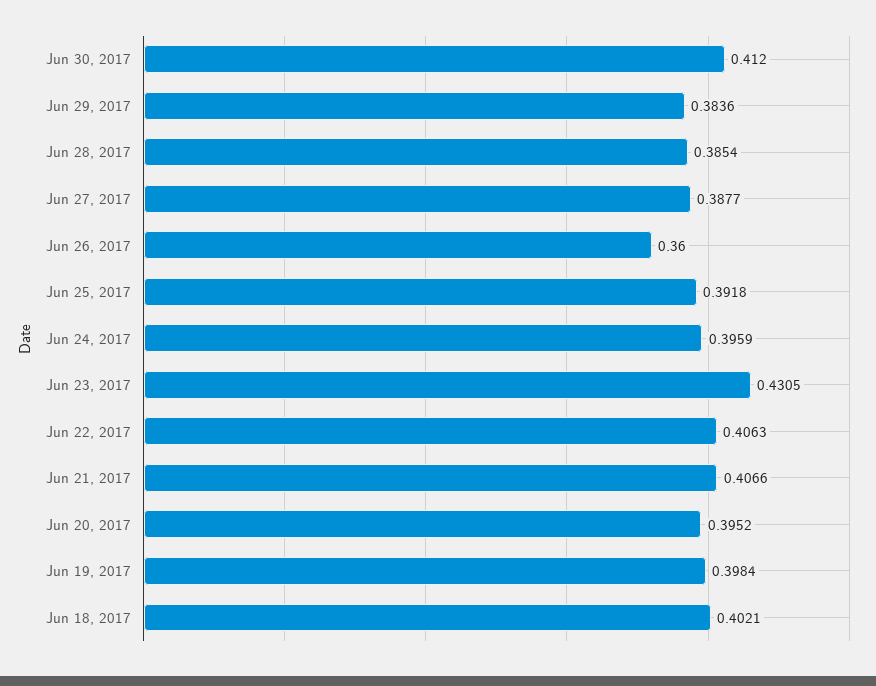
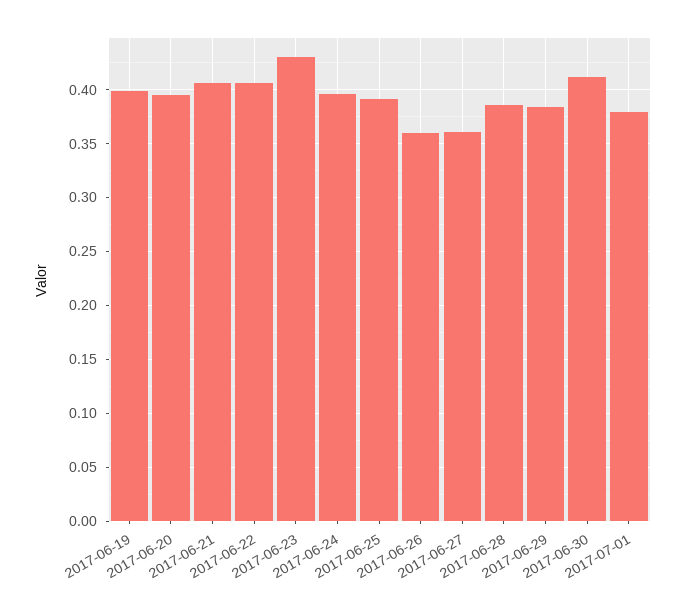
Jun 27, 2017: 0.3877 -> 0.36
Jun 18, 2017: 0.4021 -> none
2017-07-01: none -> 0.38

